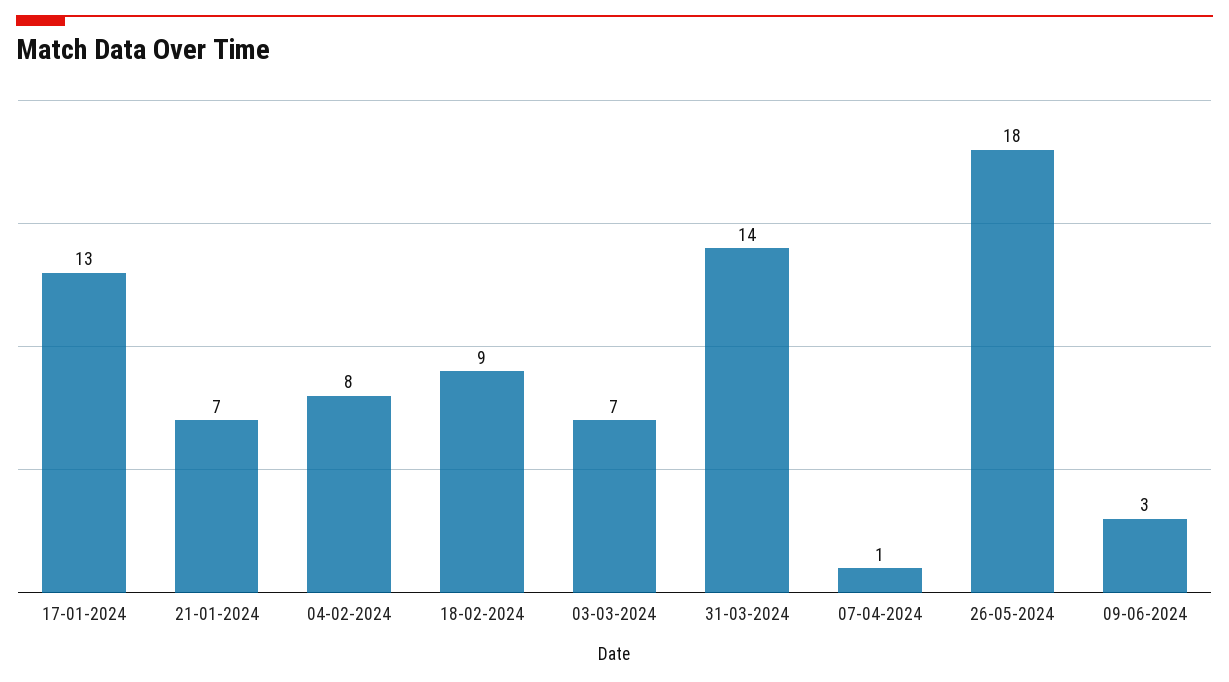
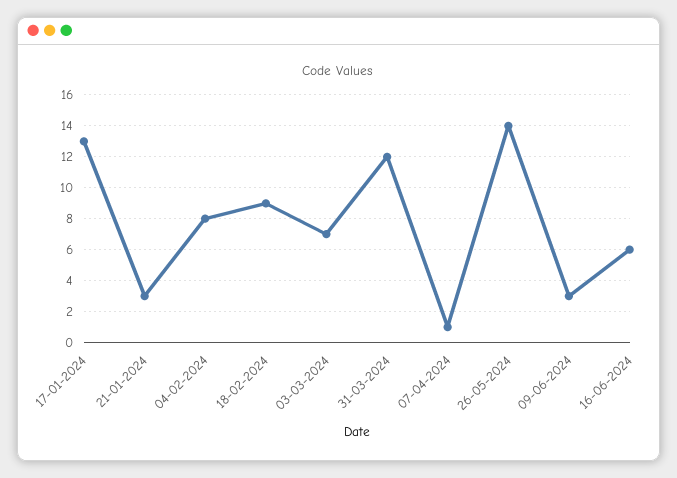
21-01-2024: 7 -> 3
31-03-2024: 14 -> 12
26-05-2024: 18 -> 14
16-06-2024: none -> 6

